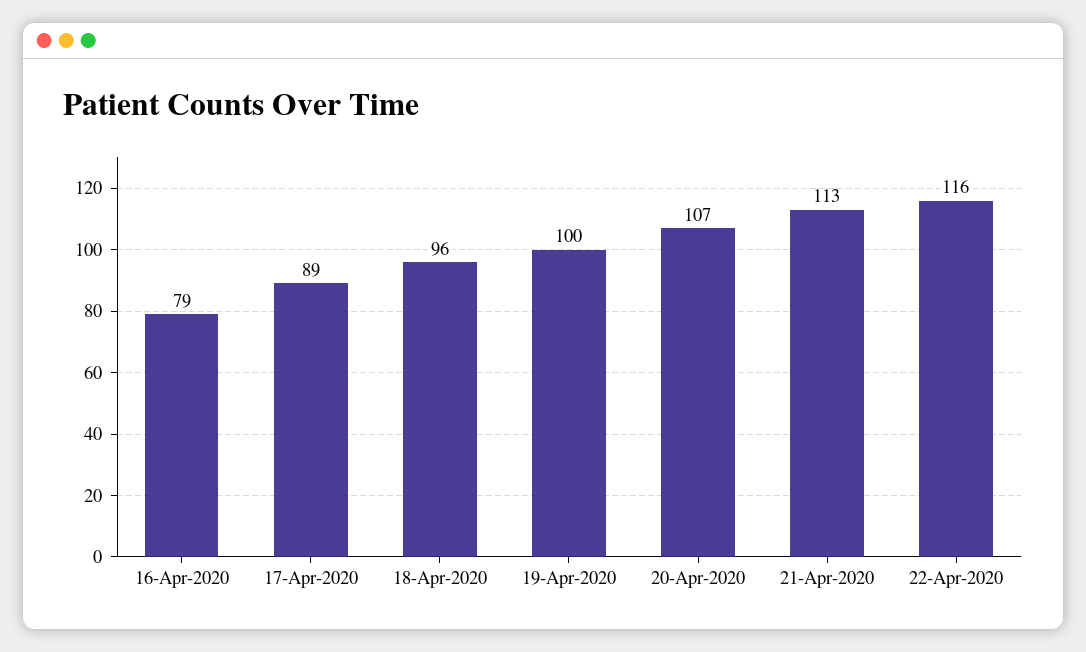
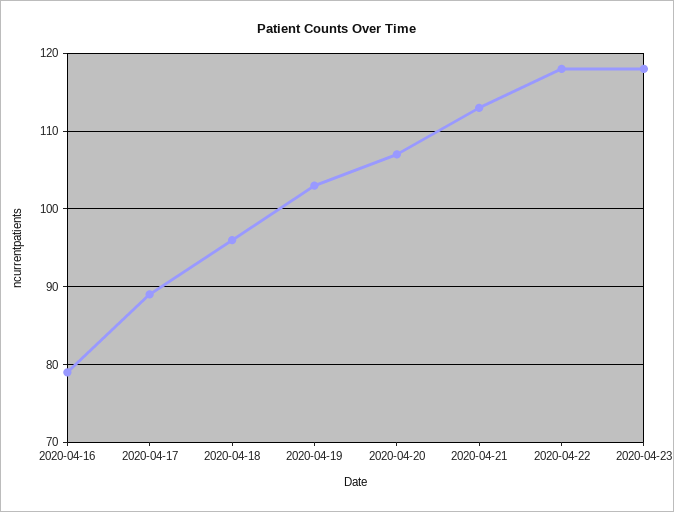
19-Apr-2020: 100 -> 103
22-Apr-2020: 116 -> 118
2020-04-23: none -> 118

